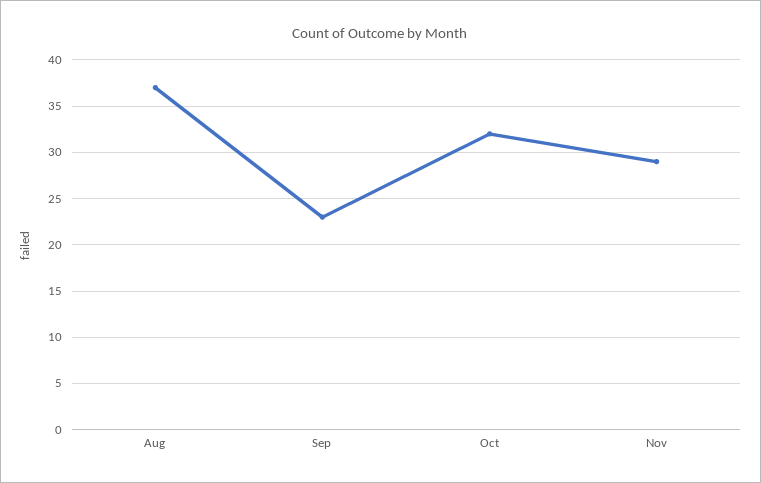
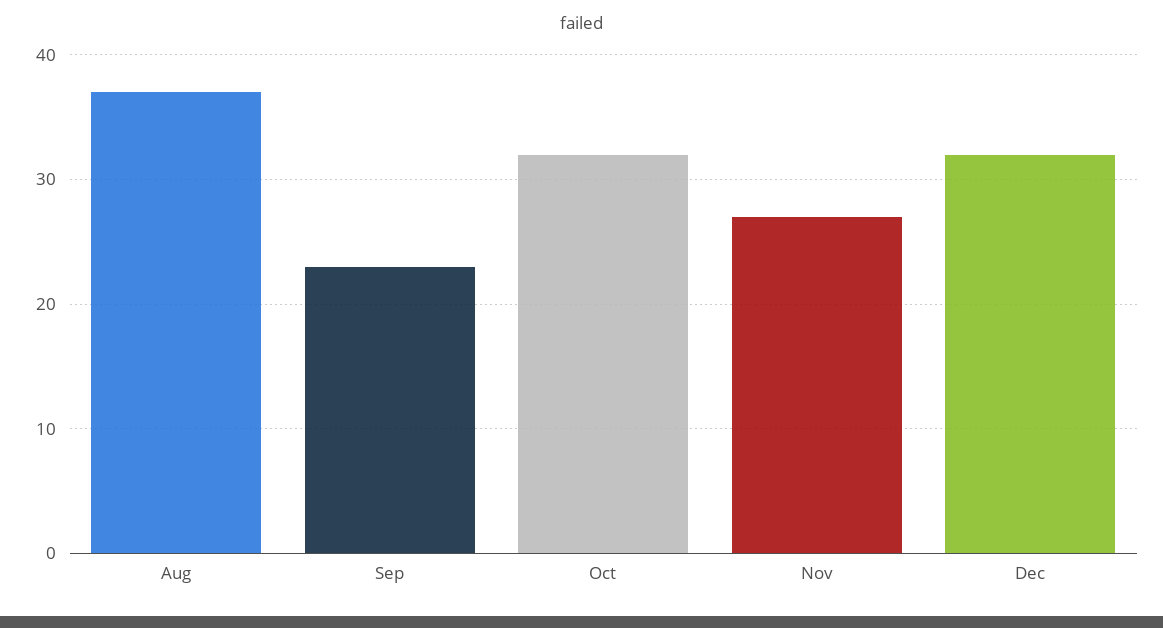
Nov: 29 -> 27
Dec: none -> 32

